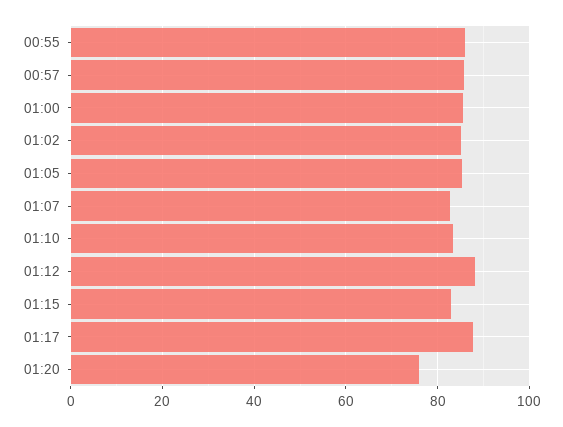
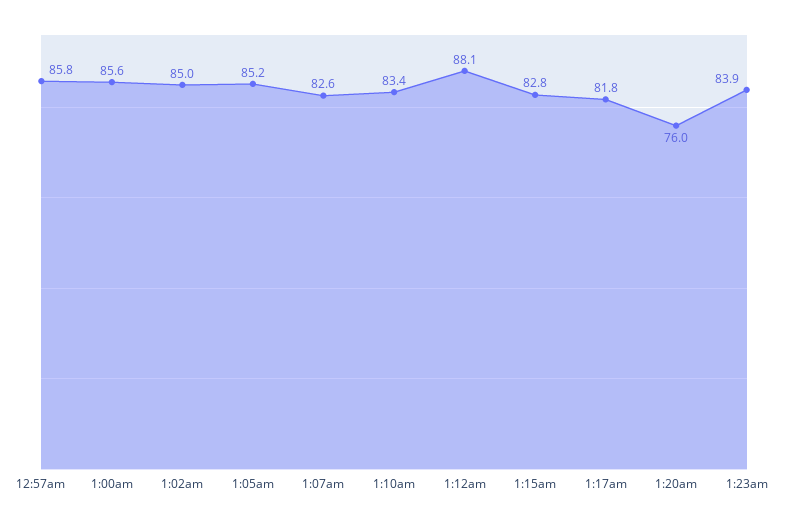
00:55: 86 -> none
01:17: 88 -> 81.8
1:23am: none -> 83.9

